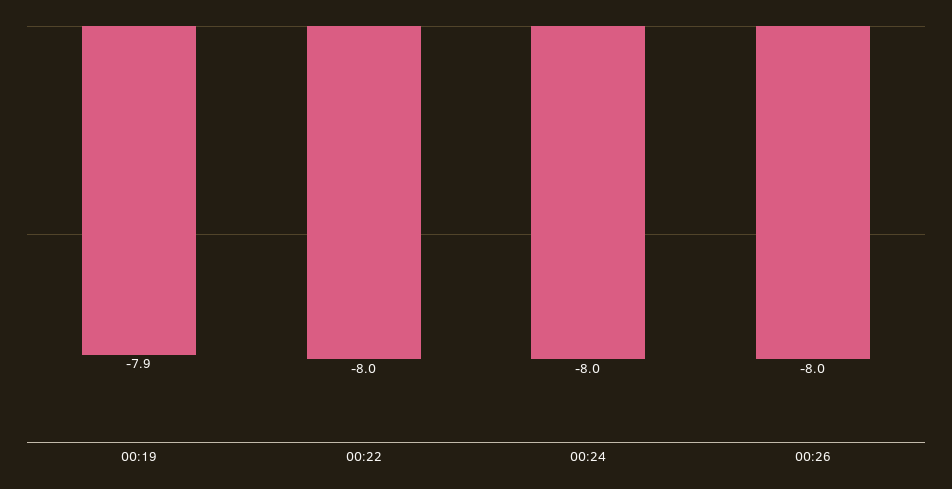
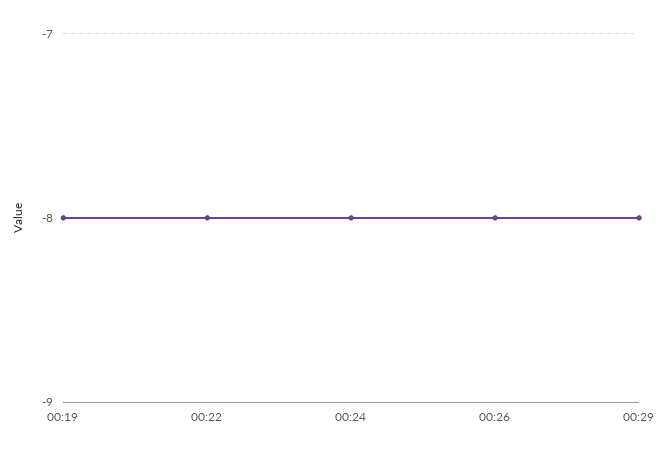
00:19: -7.9 -> -8
00:29: none -> -8

